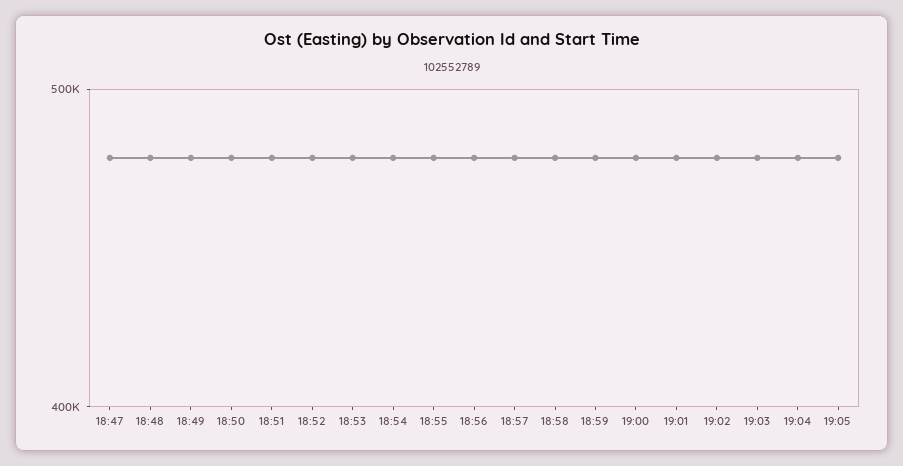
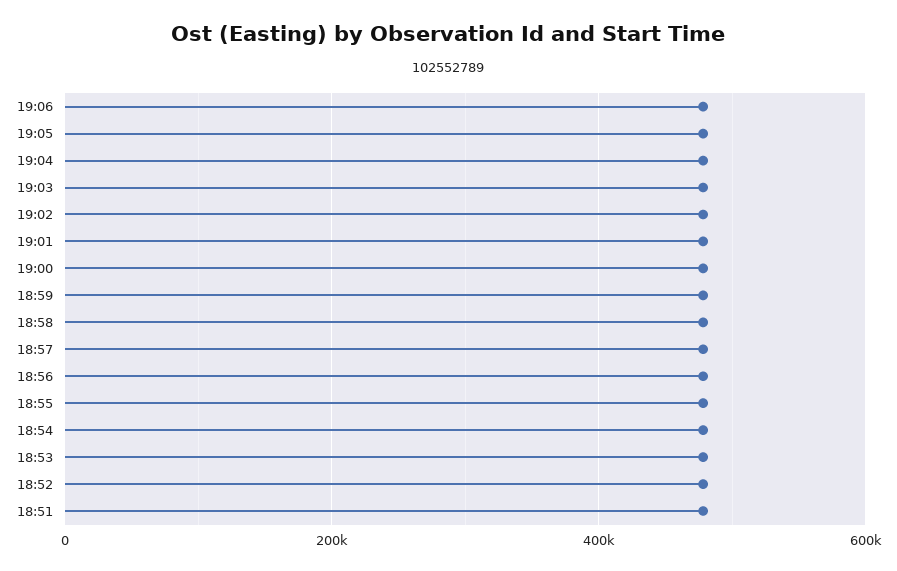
18:47: 480000 -> none
18:48: 480000 -> none
18:49: 480000 -> none
18:50: 480000 -> none
19:06: none -> 480000

